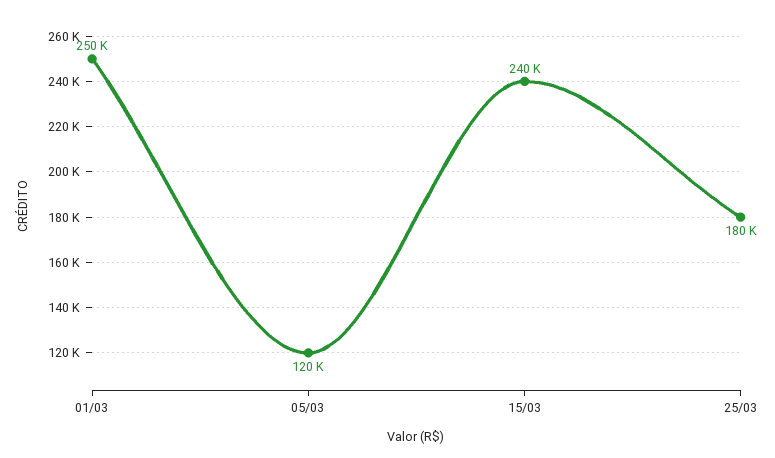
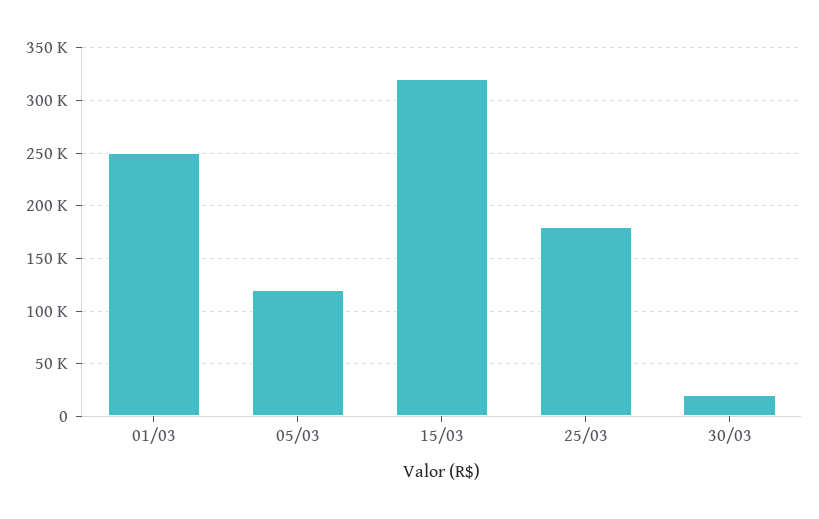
15/03: 240000 -> 320000
30/03: none -> 20000

